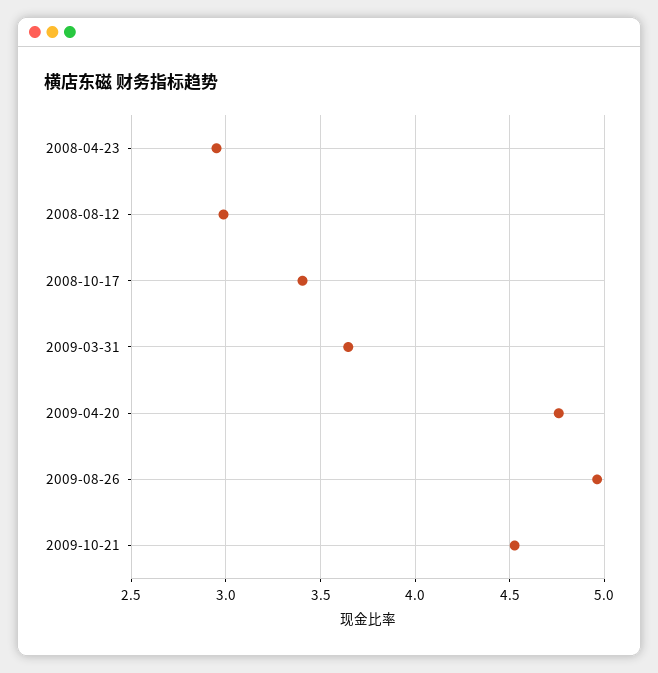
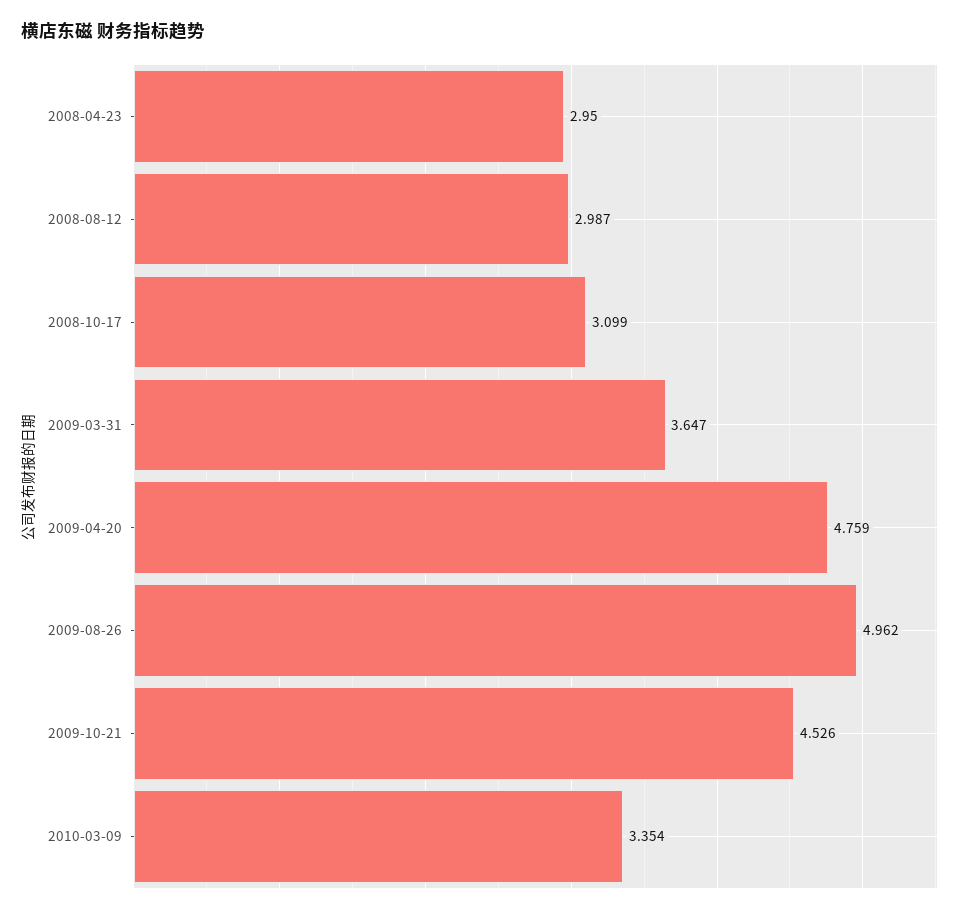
2008-10-17: 3.4 -> 3.099
2010-03-09: none -> 3.354

